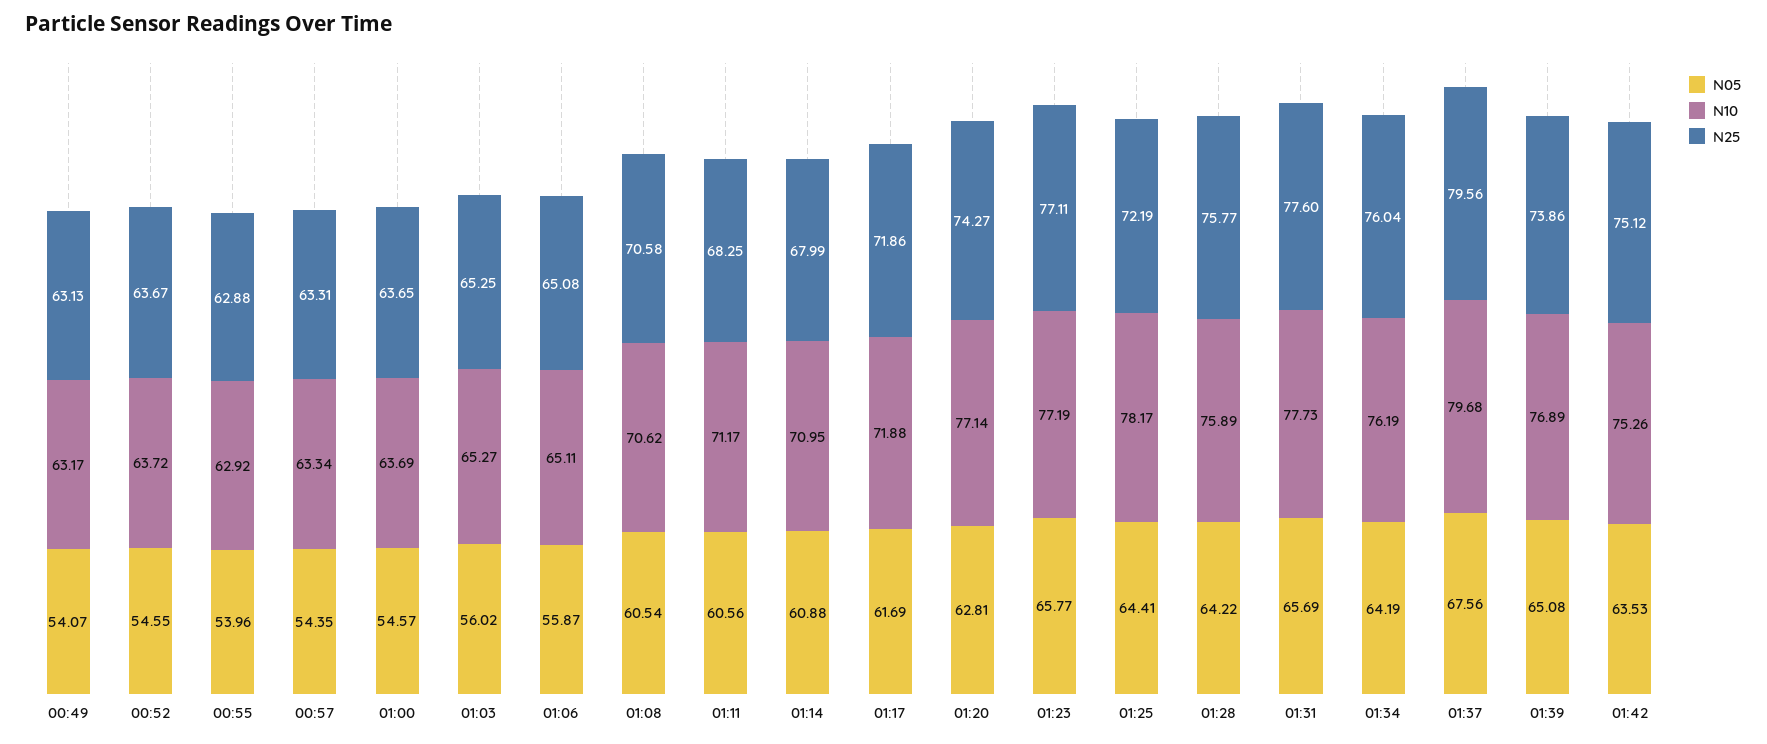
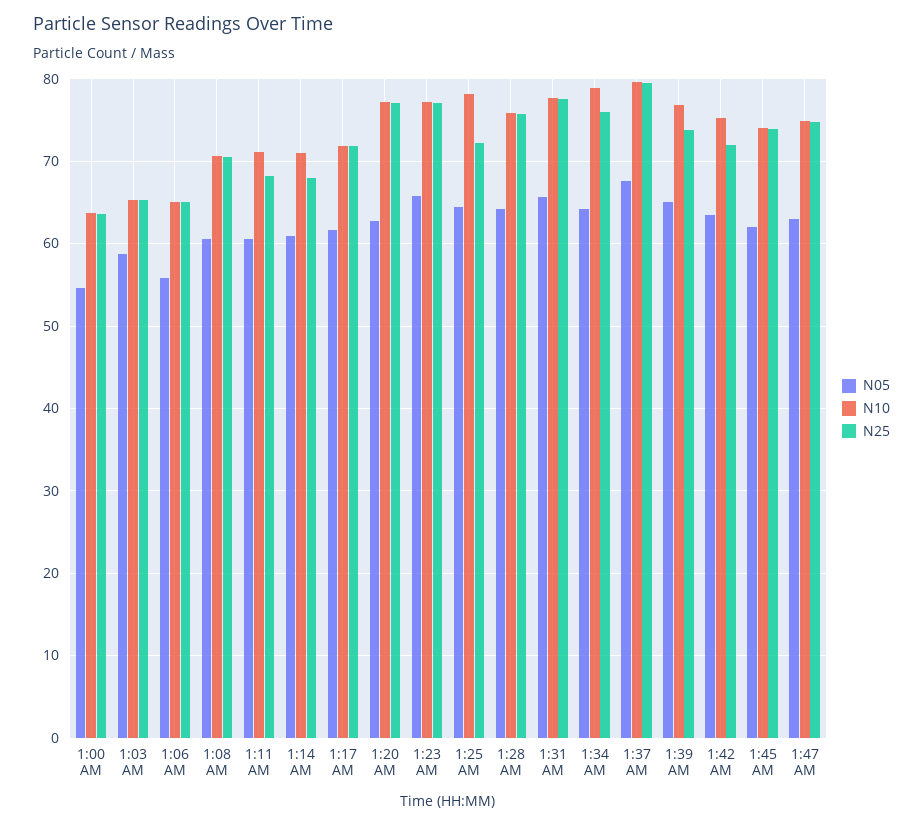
N05, 00:49: 54.07 -> none
N10, 00:49: 63.17 -> none
N25, 00:49: 63.13 -> none
N05, 00:52: 54.55 -> none
N10, 00:52: 63.72 -> none
N25, 00:52: 63.67 -> none
N05, 00:55: 53.96 -> none
N10, 00:55: 62.92 -> none
N25, 00:55: 62.88 -> none
N05, 00:57: 54.35 -> none
N10, 00:57: 63.34 -> none
N25, 00:57: 63.31 -> none
N05, 01:03: 56.02 -> 59
N25, 01:20: 74.27 -> 77
N10, 01:34: 76.19 -> 79
N25, 01:42: 75.12 -> 72
N05, 1:45 AM: none -> 62
N10, 1:45 AM: none -> 74
N25, 1:45 AM: none -> 74
N05, 1:47 AM: none -> 63
N10, 1:47 AM: none -> 75
N25, 1:47 AM: none -> 75

